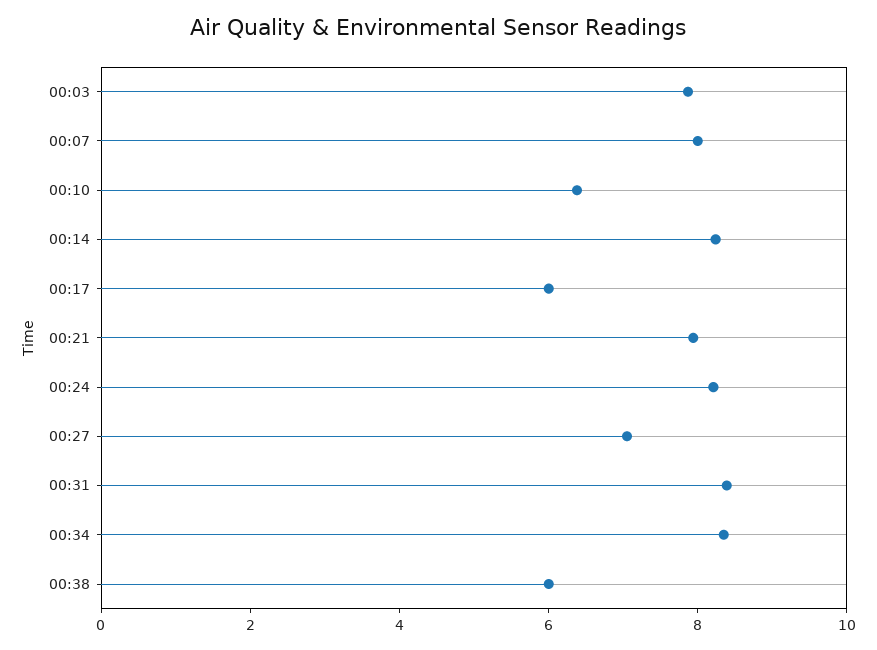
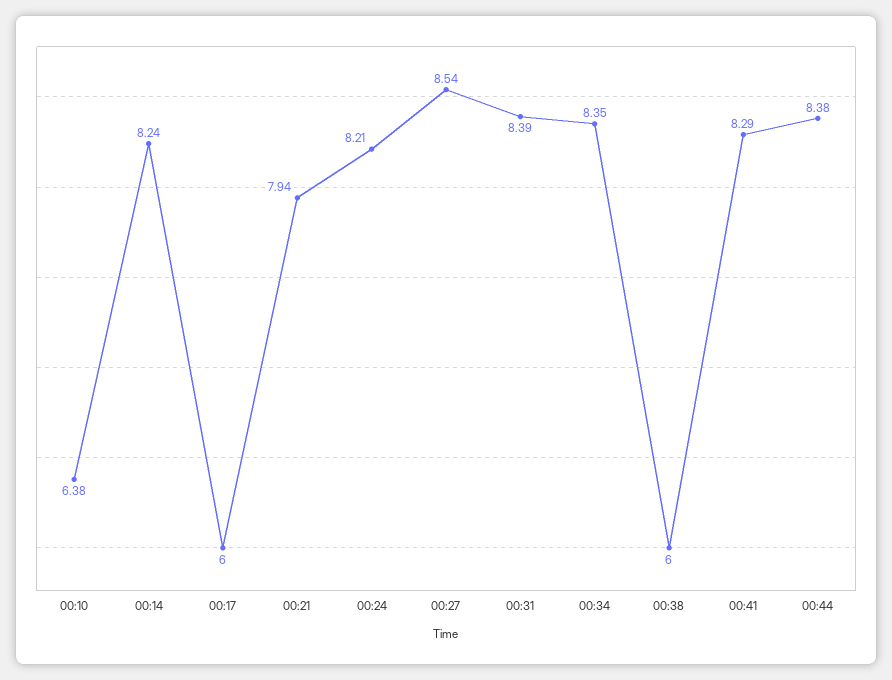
00:03: 8 -> none
00:07: 8 -> none
00:27: 7 -> 8.54
00:41: none -> 8.29
00:44: none -> 8.38

